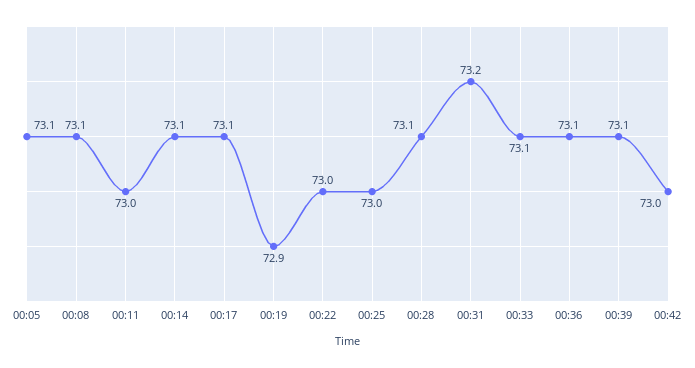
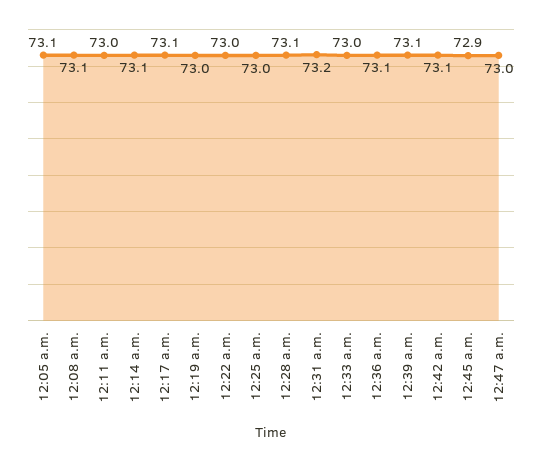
00:19: 72.9 -> 73
00:33: 73.1 -> 73
00:42: 73 -> 73.1
12:45 a.m.: none -> 72.9
12:47 a.m.: none -> 73

